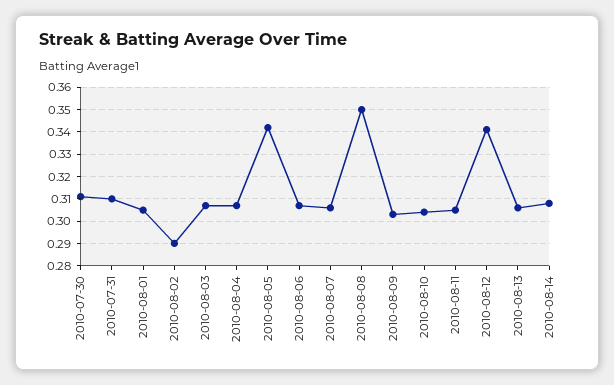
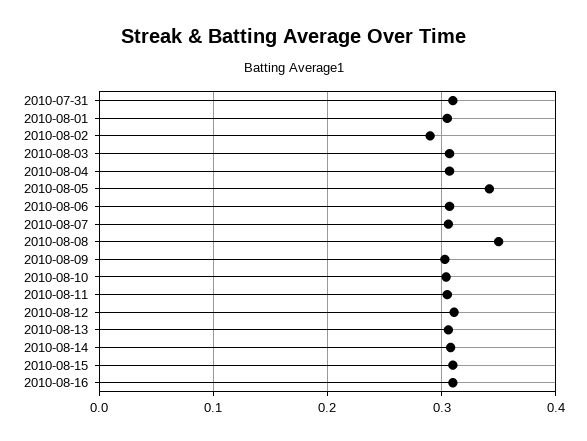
2010-07-30: 0.31 -> none
2010-08-12: 0.34 -> 0.31
2010-08-15: none -> 0.31
2010-08-16: none -> 0.31

